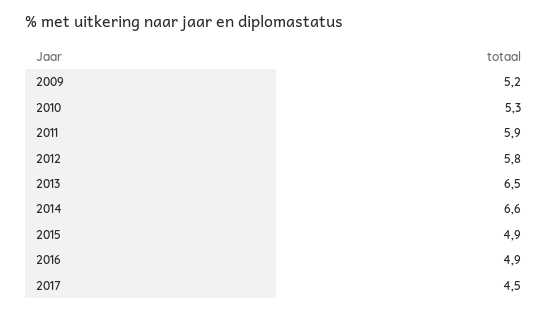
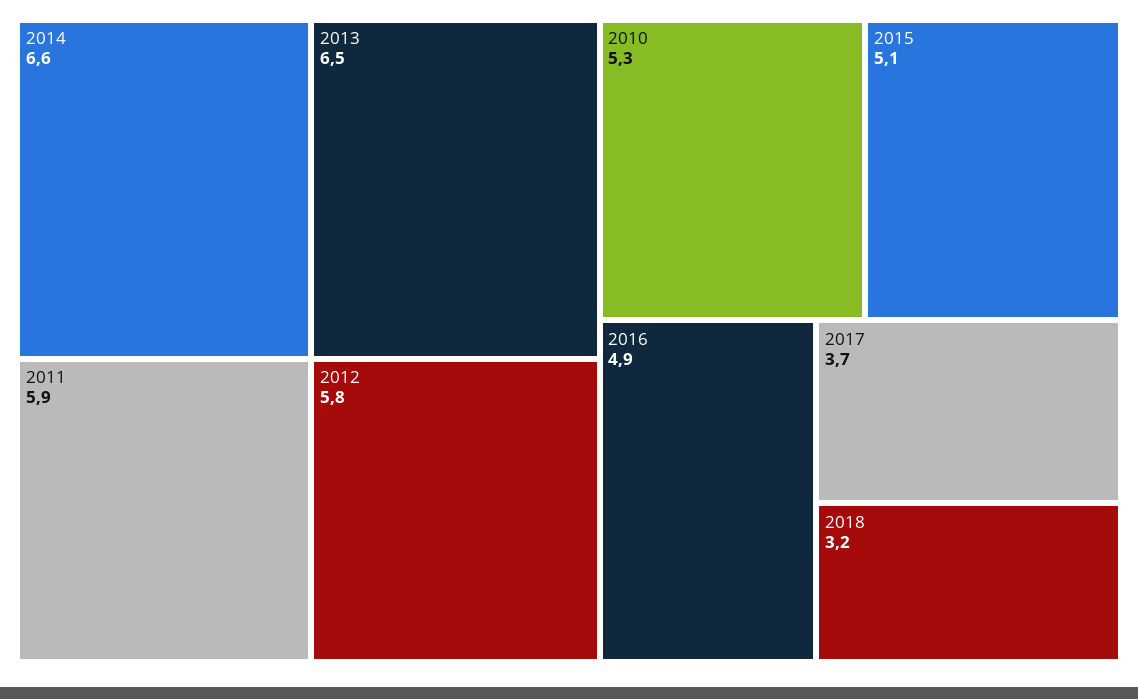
2009: 5.2 -> none
2015: 4.9 -> 5.1
2017: 4.5 -> 3.7
2018: none -> 3.2

